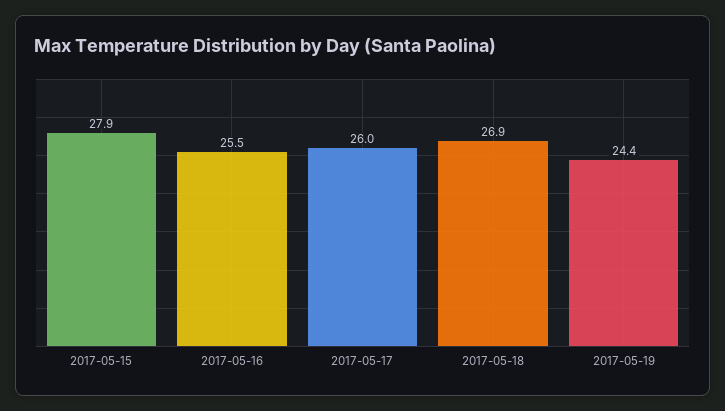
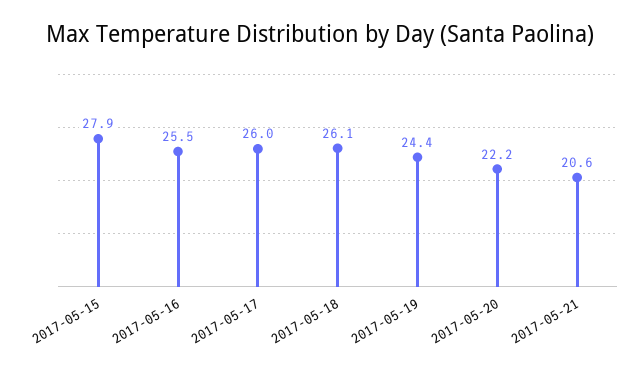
2017-05-18: 26.9 -> 26.1
2017-05-20: none -> 22.2
2017-05-21: none -> 20.6

